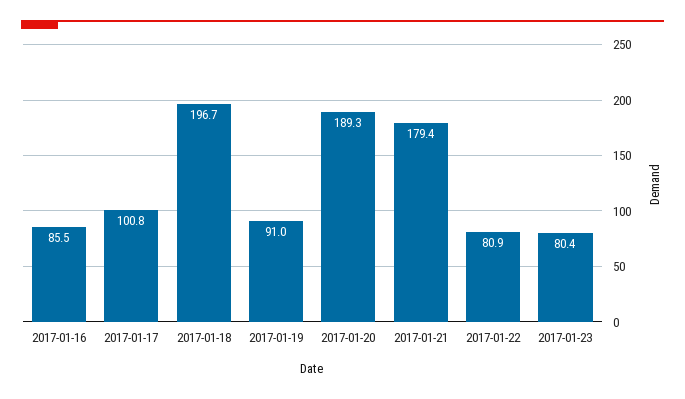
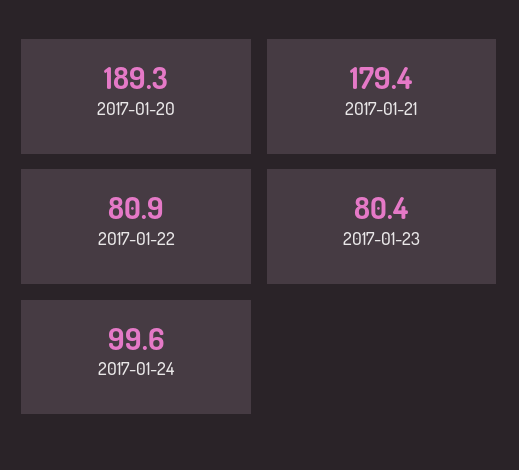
2017-01-16: 85.5 -> none
2017-01-17: 100.8 -> none
2017-01-18: 196.7 -> none
2017-01-19: 91 -> none
2017-01-24: none -> 99.6

